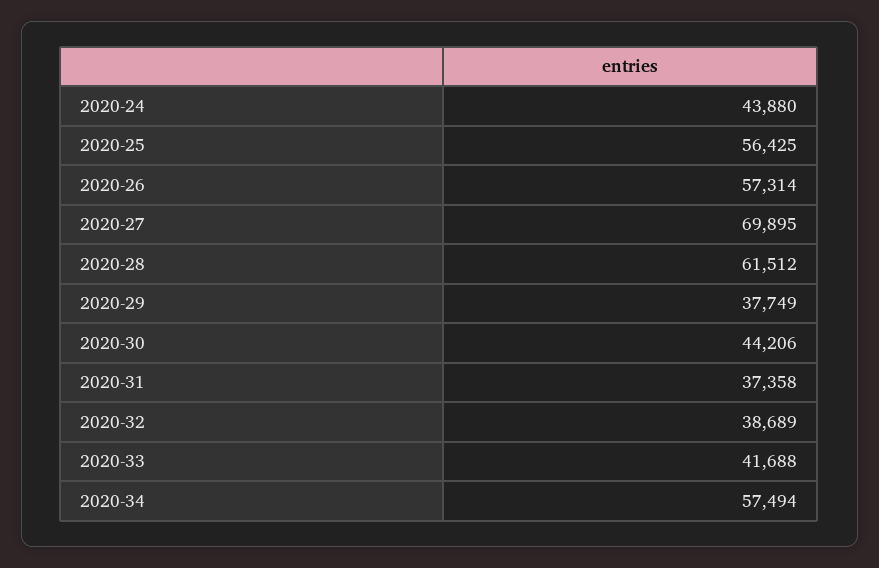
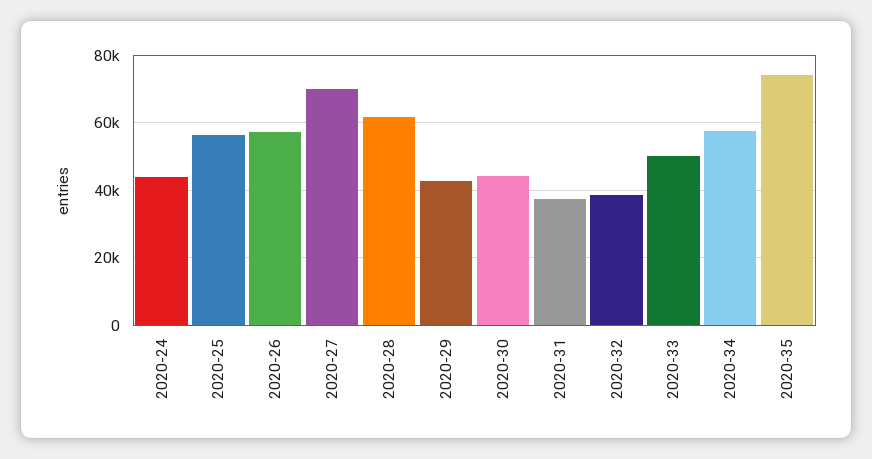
2020-29: 37749 -> 42000
2020-33: 41688 -> 50000
2020-35: none -> 74000

